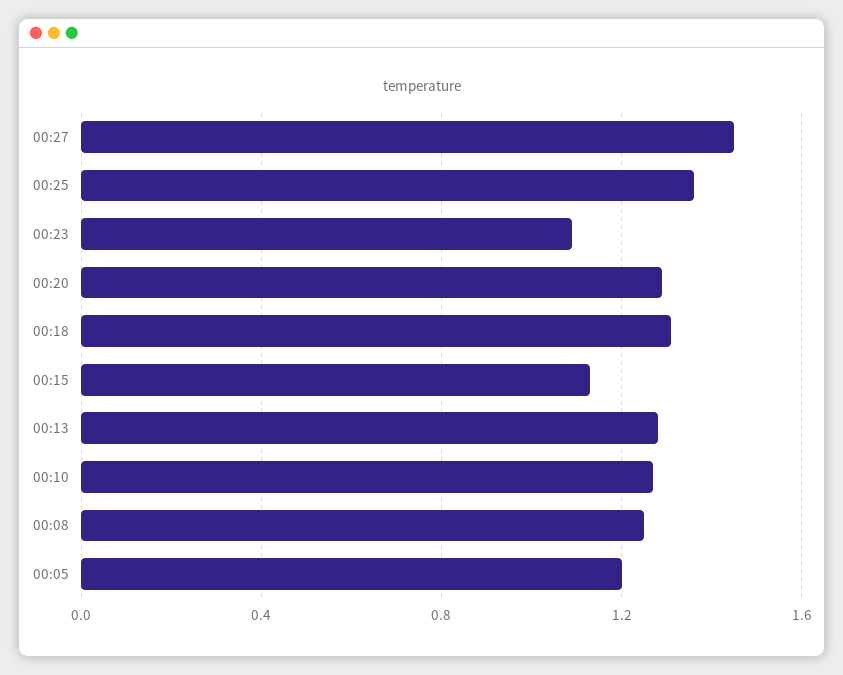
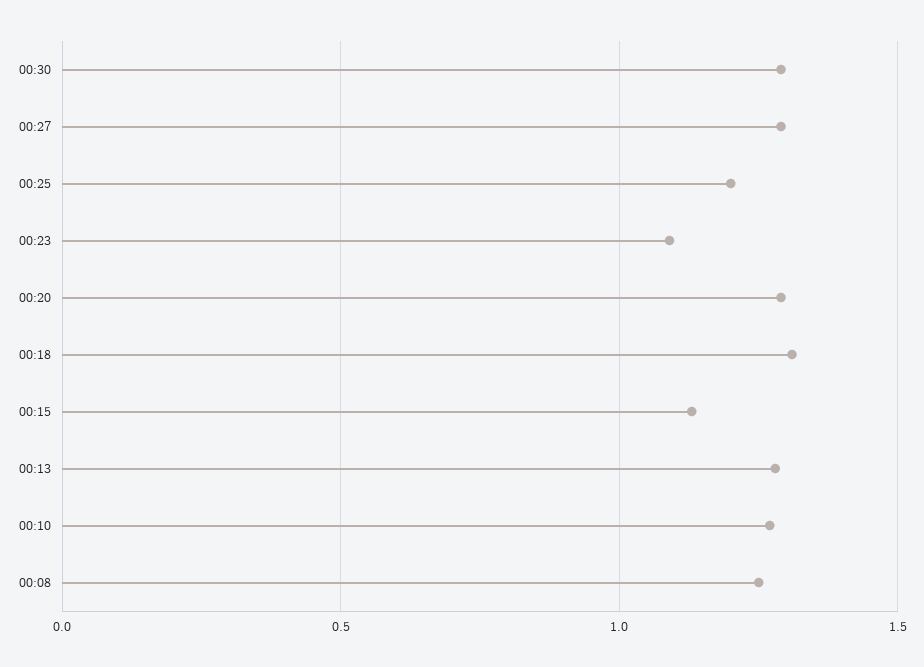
00:27: 1.45 -> 1.3
00:25: 1.35 -> 1.2
00:05: 1.2 -> none
00:30: none -> 1.3

